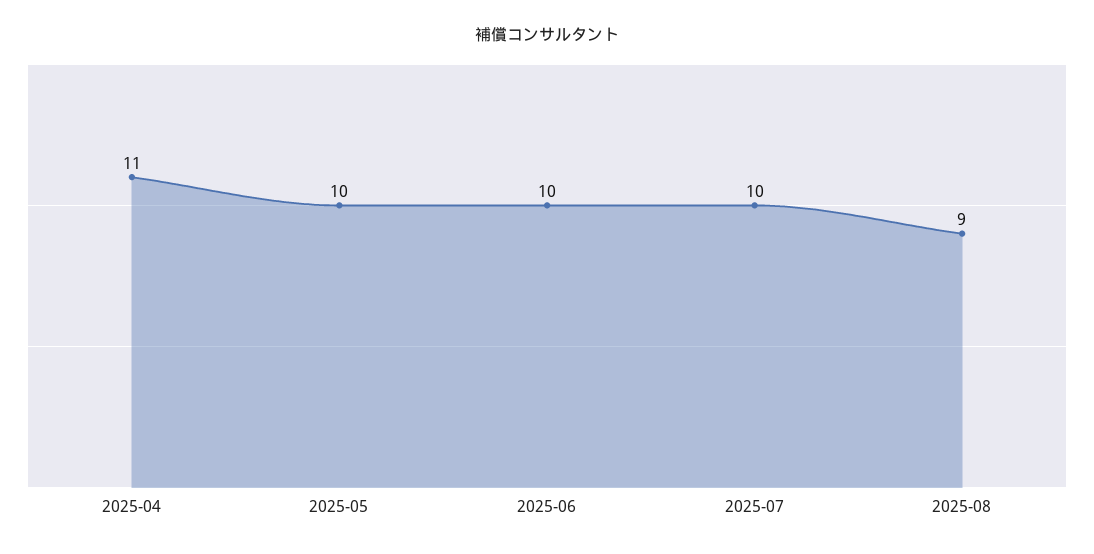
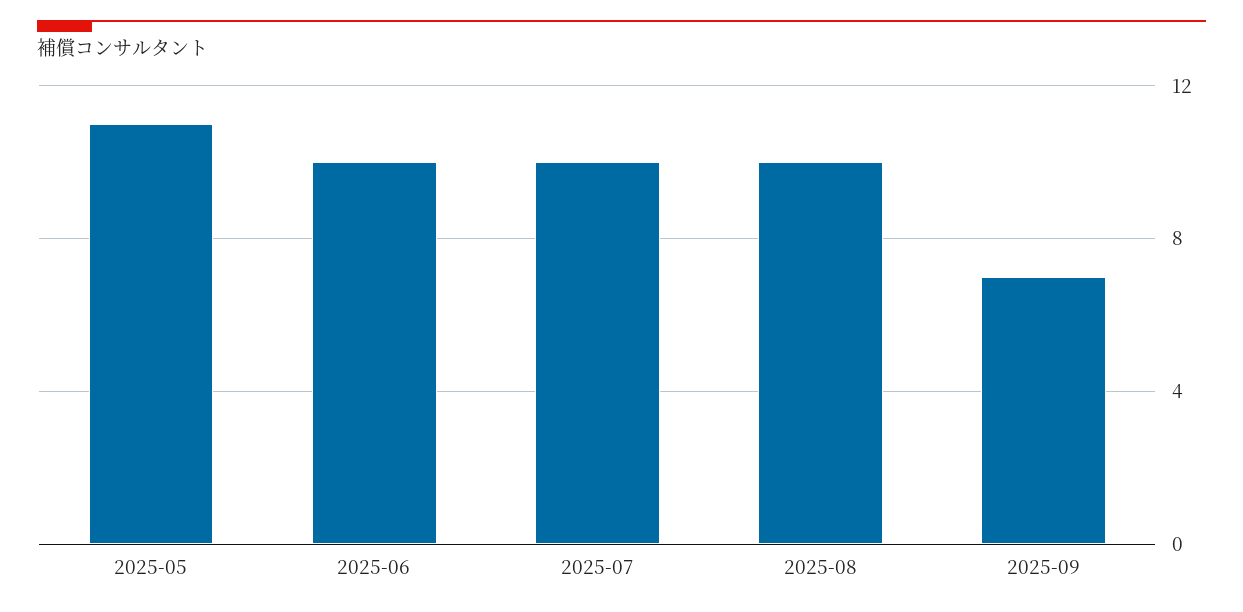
2025-04: 11 -> none
2025-05: 10 -> 11
2025-08: 9 -> 10
2025-09: none -> 7

